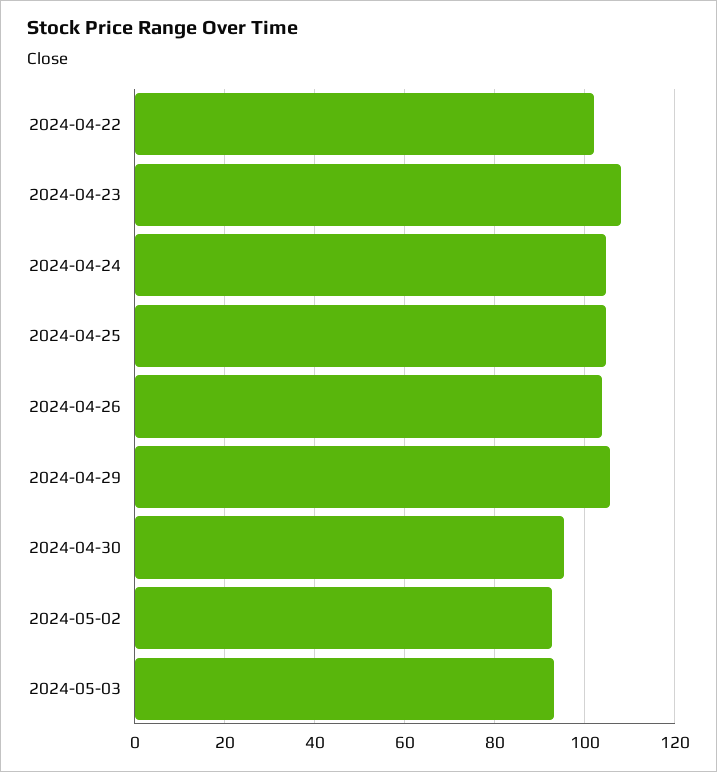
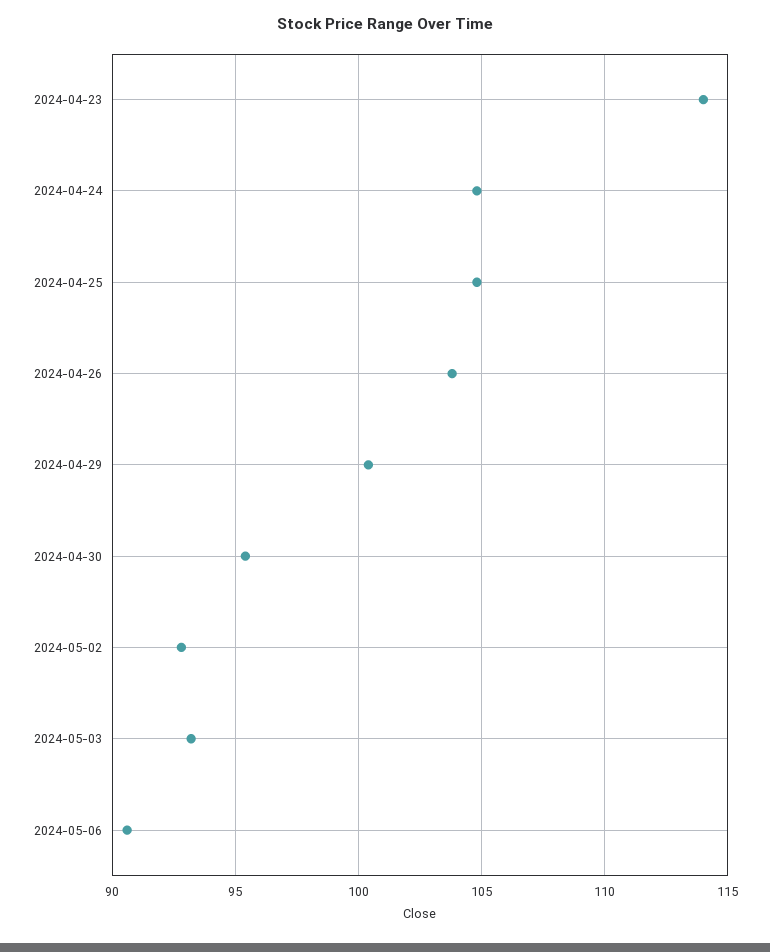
2024-04-22: 102 -> none
2024-04-23: 108 -> 114
2024-04-29: 106 -> 100.5
2024-05-06: none -> 90.5

